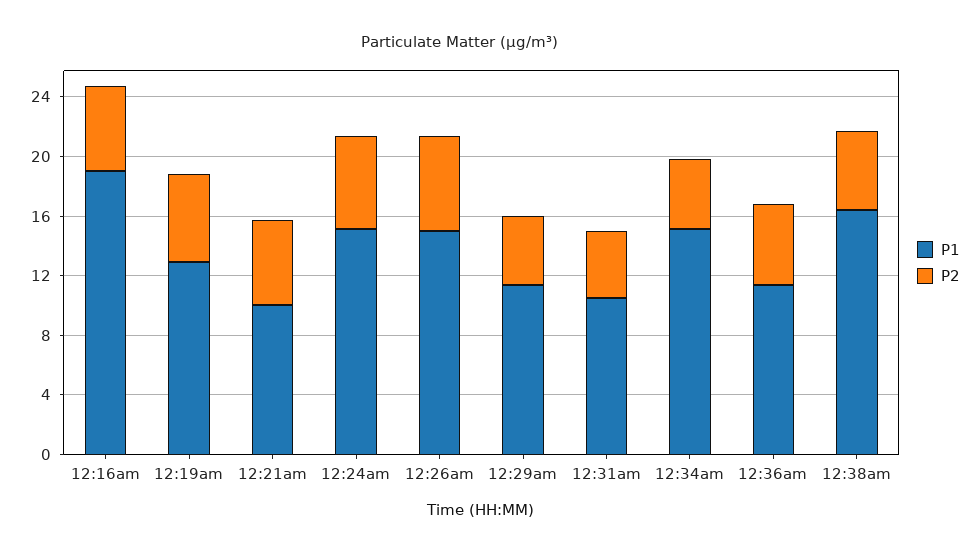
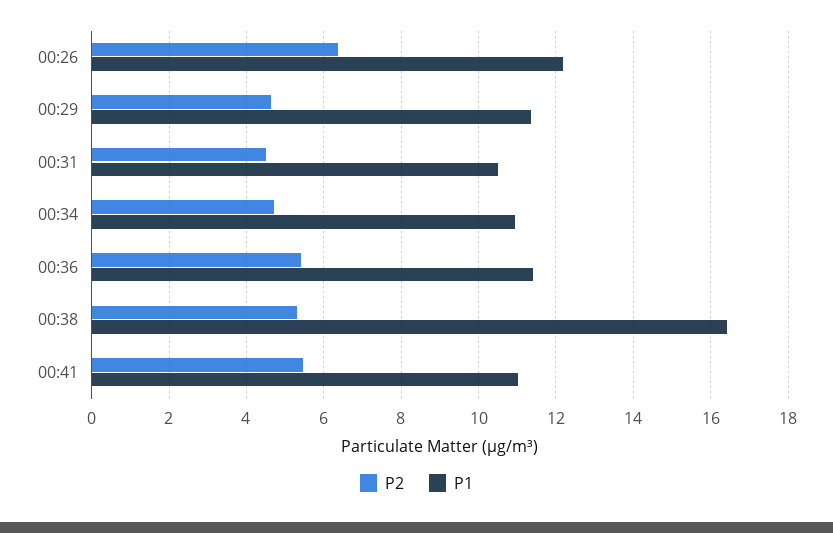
P1, 12:16am: 19 -> none
P2, 12:16am: 6 -> none
P1, 12:19am: 13 -> none
P2, 12:19am: 6 -> none
P1, 12:21am: 10 -> none
P2, 12:21am: 6 -> none
P1, 12:24am: 15 -> none
P2, 12:24am: 6 -> none
P1, 12:26am: 15 -> 12.2
P1, 12:34am: 15 -> 11
P2, 00:41: none -> 5.4
P1, 00:41: none -> 11

